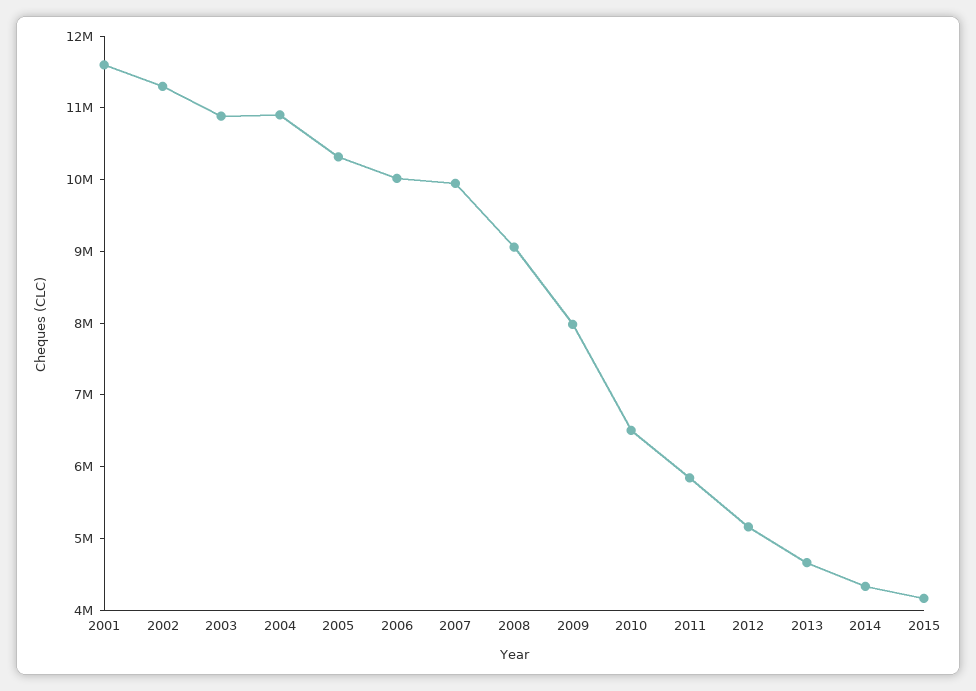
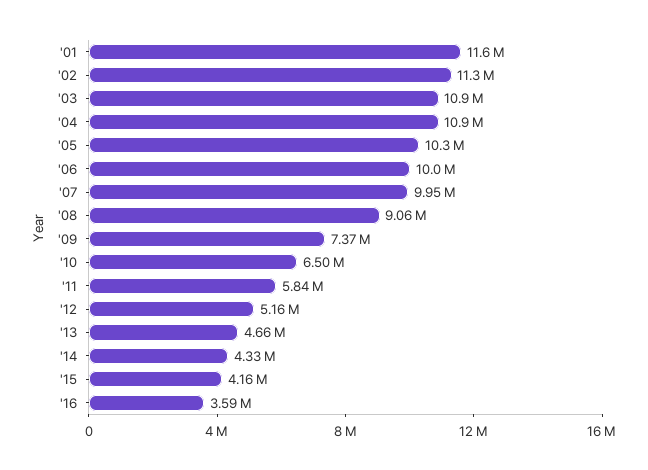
2009: 8000000 -> 7370000
'16: none -> 3590000

